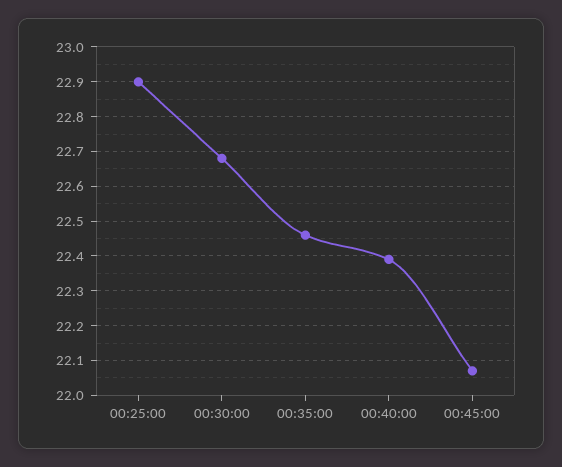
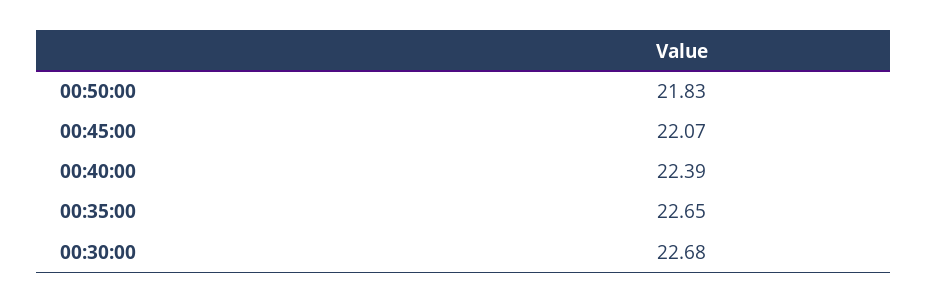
00:25:00: 22.9 -> none
00:35:00: 22.45 -> 22.65
00:50:00: none -> 21.83

